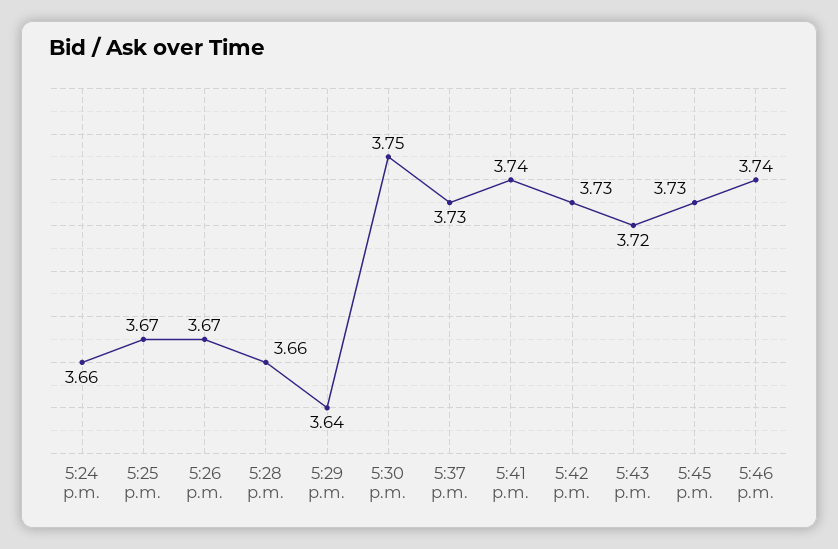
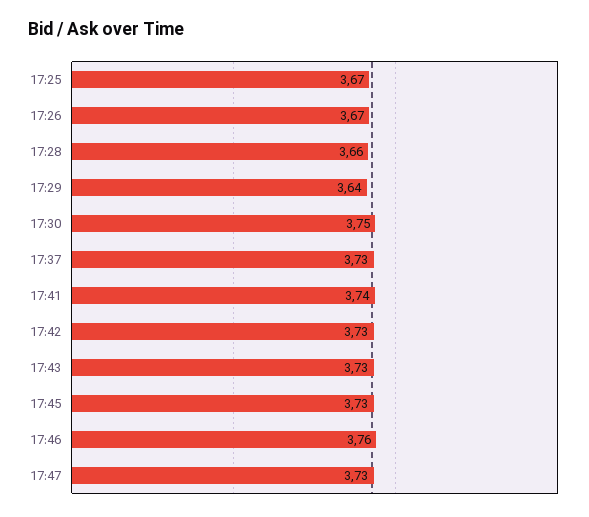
5:24 p.m.: 3.66 -> none
5:43 p.m.: 3.72 -> 3.73
5:46 p.m.: 3.74 -> 3.76
17:47: none -> 3.73

